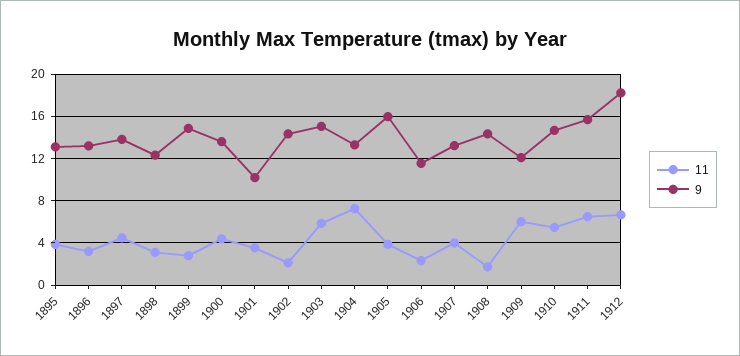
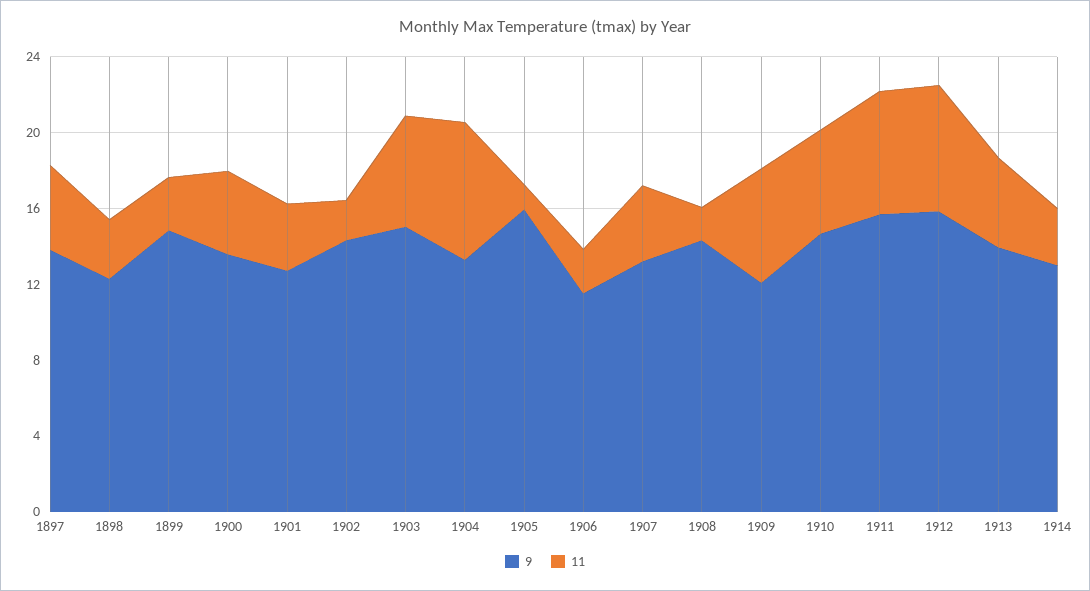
11, 1895: 4 -> none
9, 1895: 13 -> none
11, 1896: 3 -> none
9, 1896: 13 -> none
9, 1901: 10 -> 13
11, 1905: 4 -> 1
9, 1912: 18 -> 16
9, 1913: none -> 14
11, 1913: none -> 5
9, 1914: none -> 13
11, 1914: none -> 3

